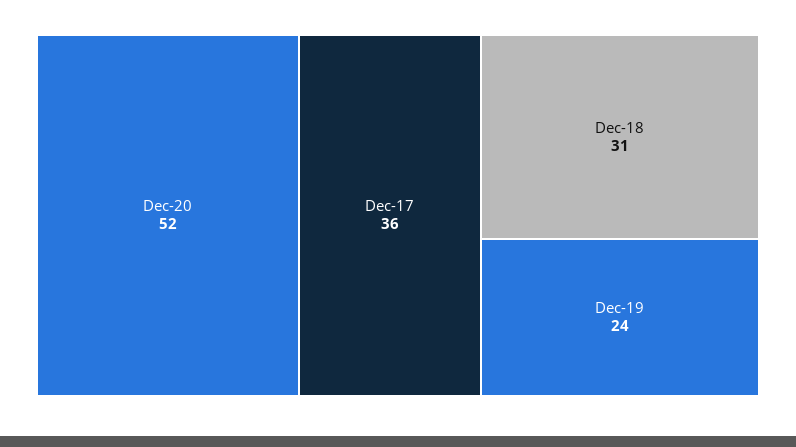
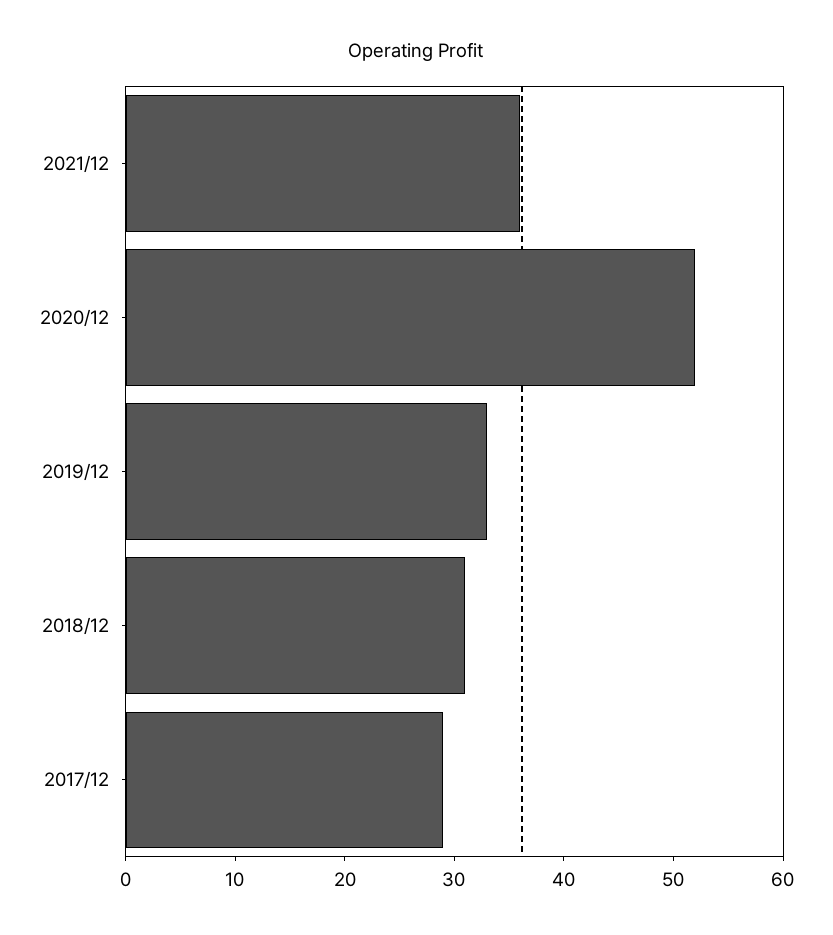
Dec-17: 36 -> 29
Dec-19: 24 -> 33
2021/12: none -> 36

